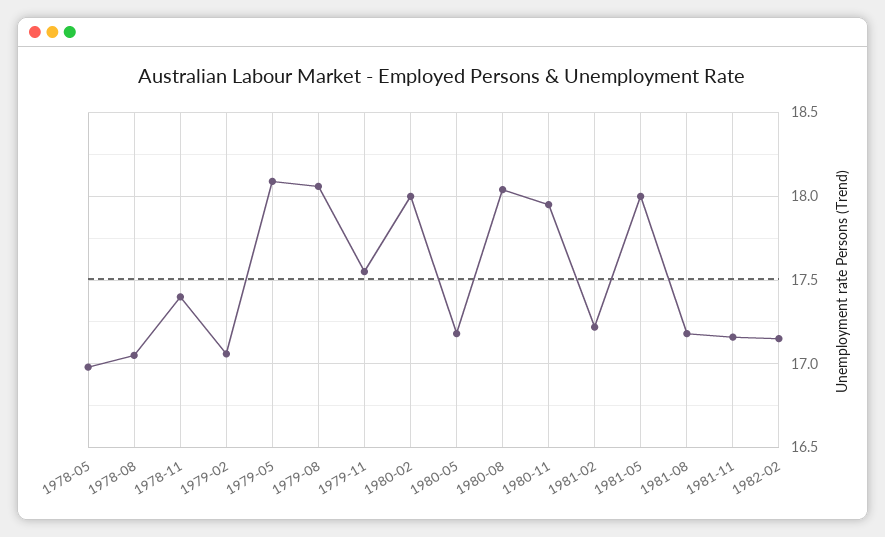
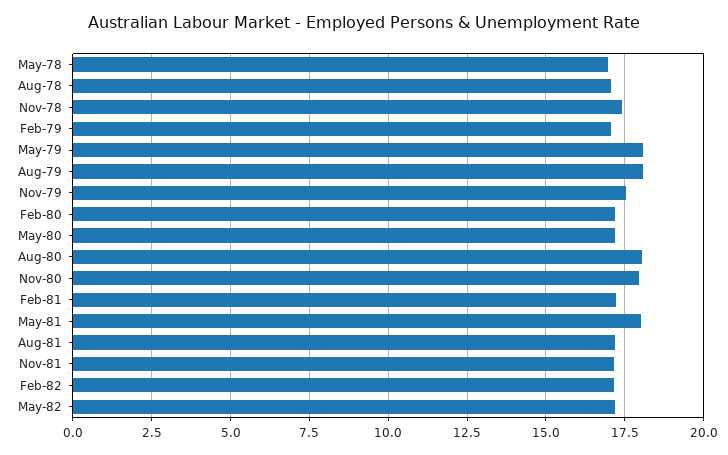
1980-02: 18 -> 17.25
May-82: none -> 17.25

